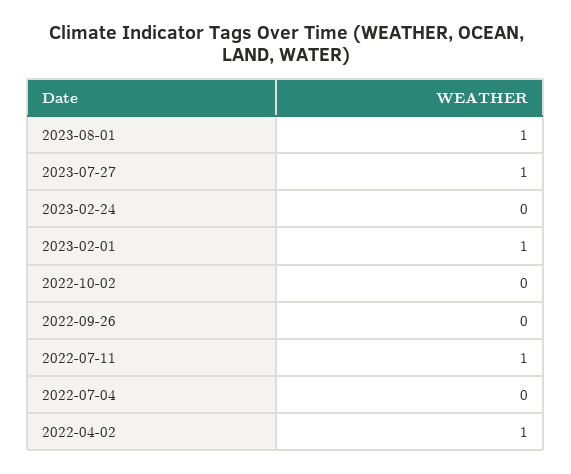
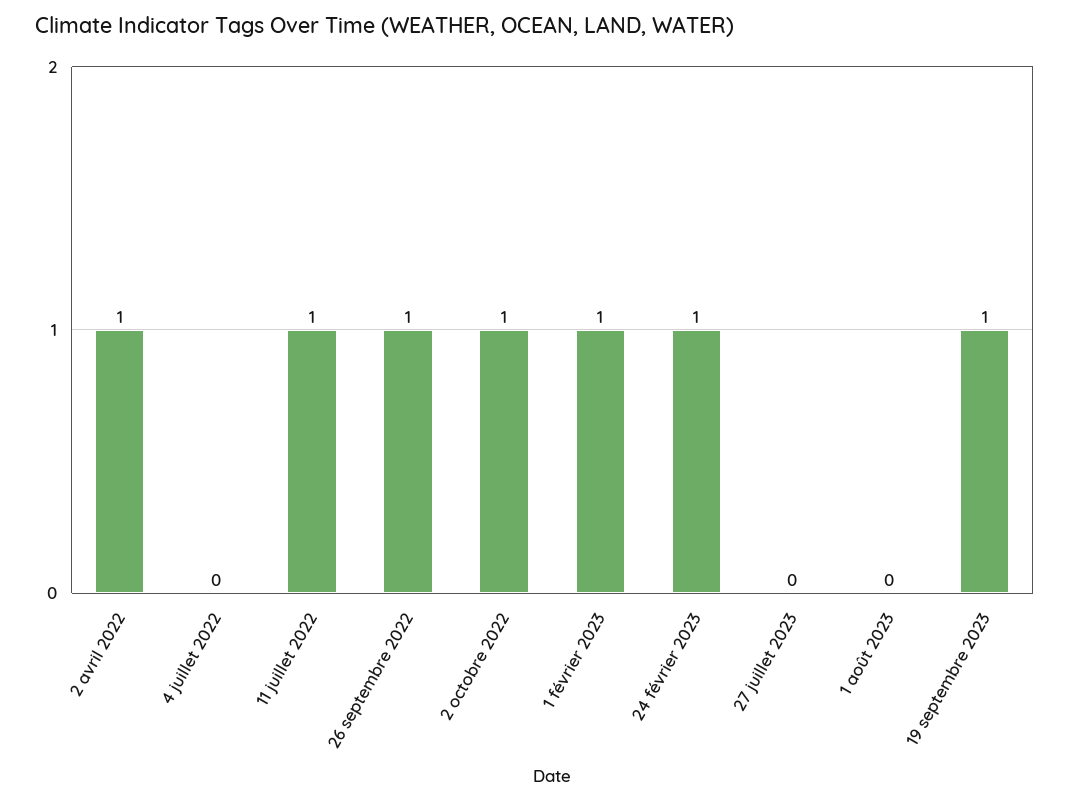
2023-08-01: 1 -> 0
2023-07-27: 1 -> 0
2023-02-24: 0 -> 1
2022-10-02: 0 -> 1
2022-09-26: 0 -> 1
19 septembre 2023: none -> 1

